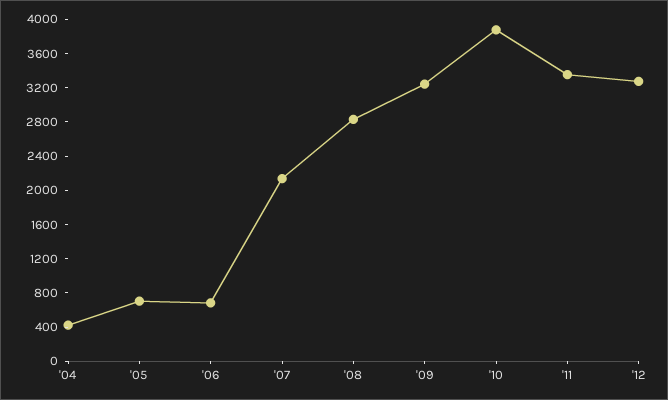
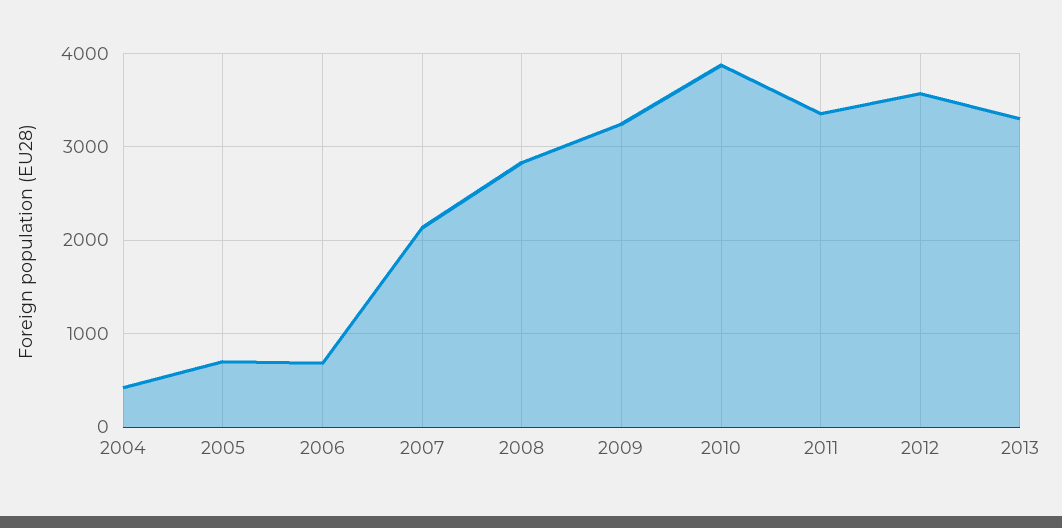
'12: 3300 -> 3600
2013: none -> 3300

